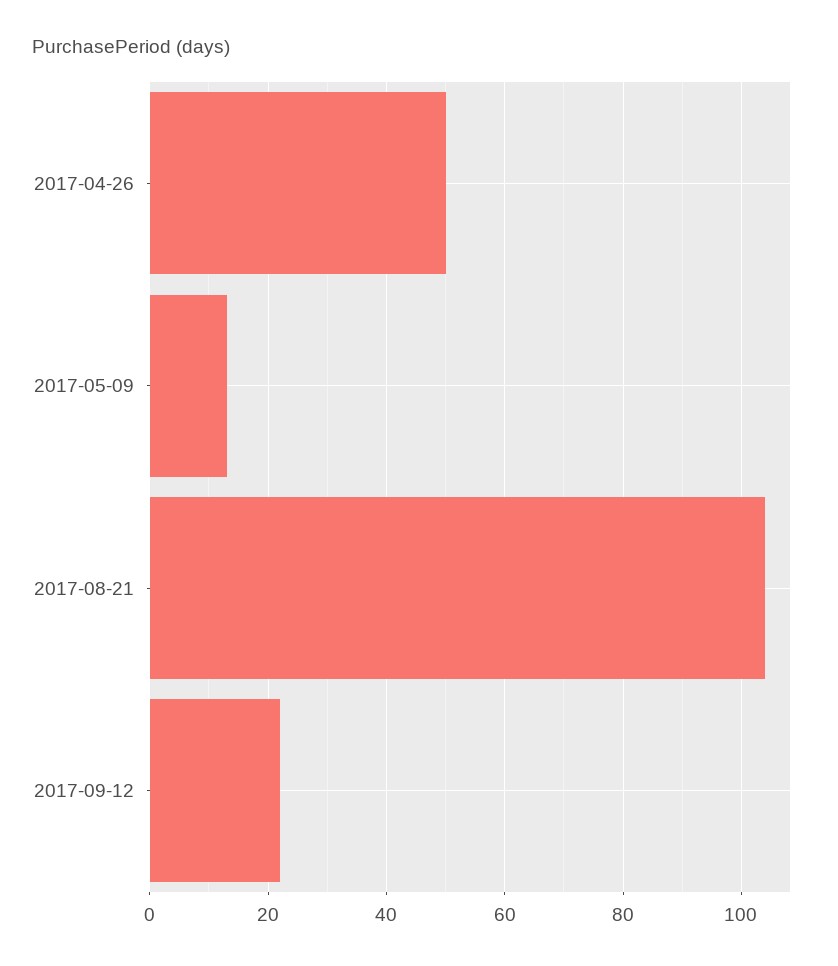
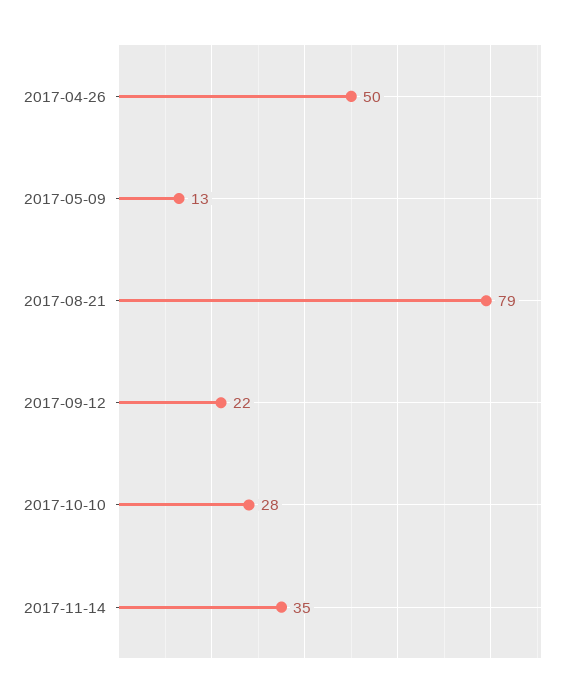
2017-08-21: 105 -> 79
2017-10-10: none -> 28
2017-11-14: none -> 35

